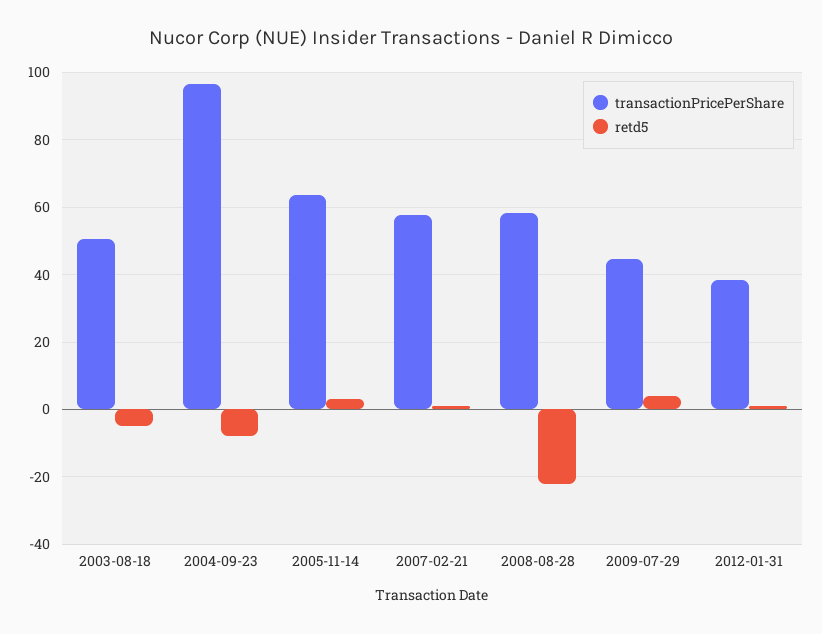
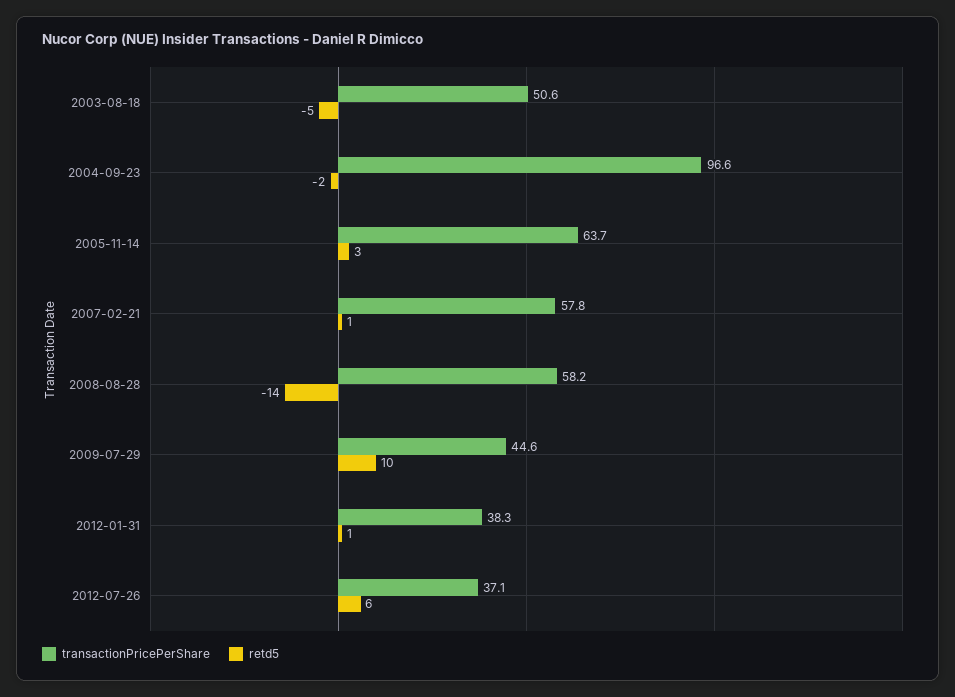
retd5, 2004-09-23: -8 -> -2
retd5, 2008-08-28: -22 -> -14
retd5, 2009-07-29: 4 -> 10
transactionPricePerShare, 2012-07-26: none -> 37.1
retd5, 2012-07-26: none -> 6

